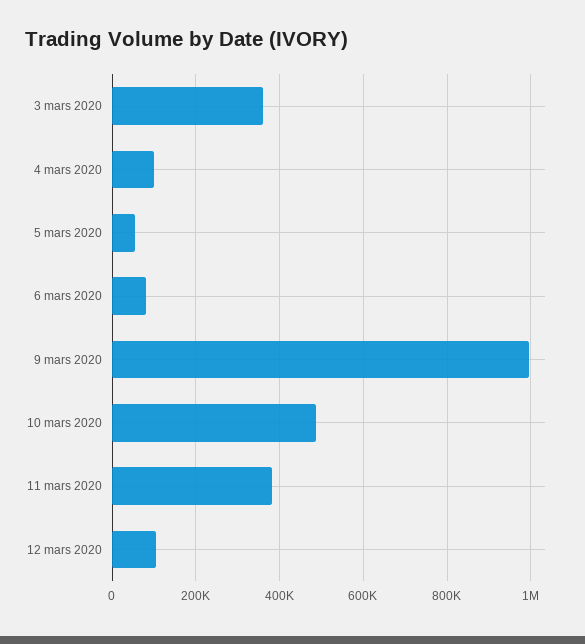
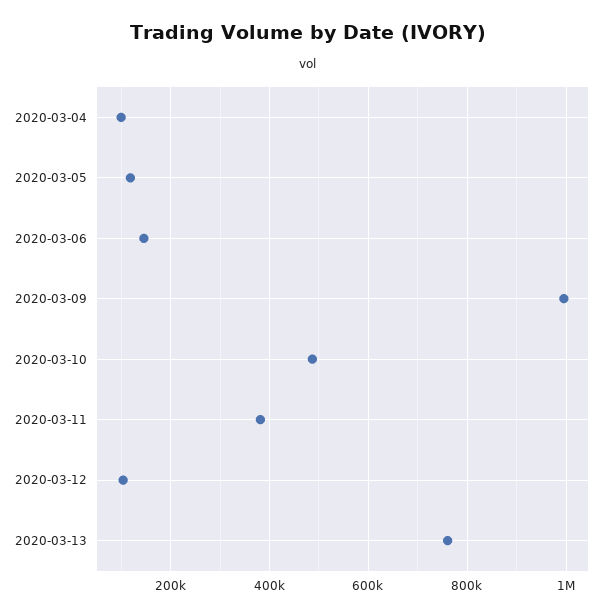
3 mars 2020: 360000 -> none
5 mars 2020: 60000 -> 120000
6 mars 2020: 80000 -> 140000
2020-03-13: none -> 760000

